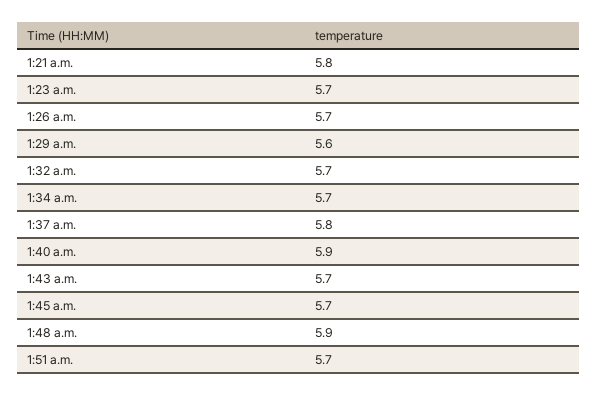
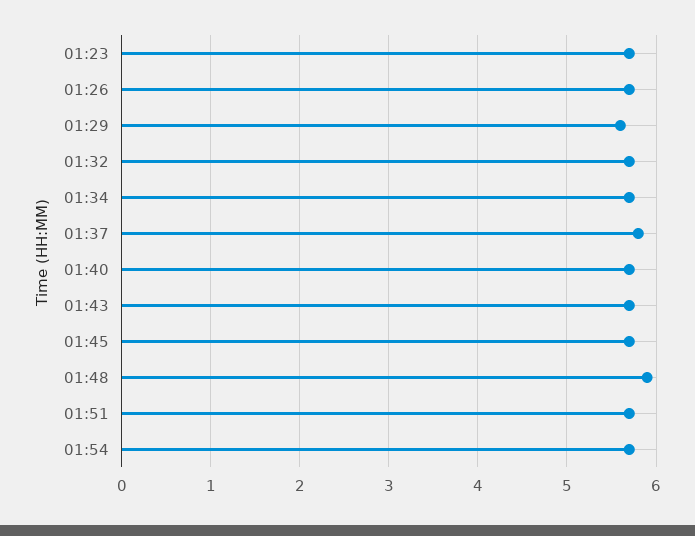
1:21 a.m.: 5.8 -> none
1:40 a.m.: 5.9 -> 5.7
01:54: none -> 5.7

